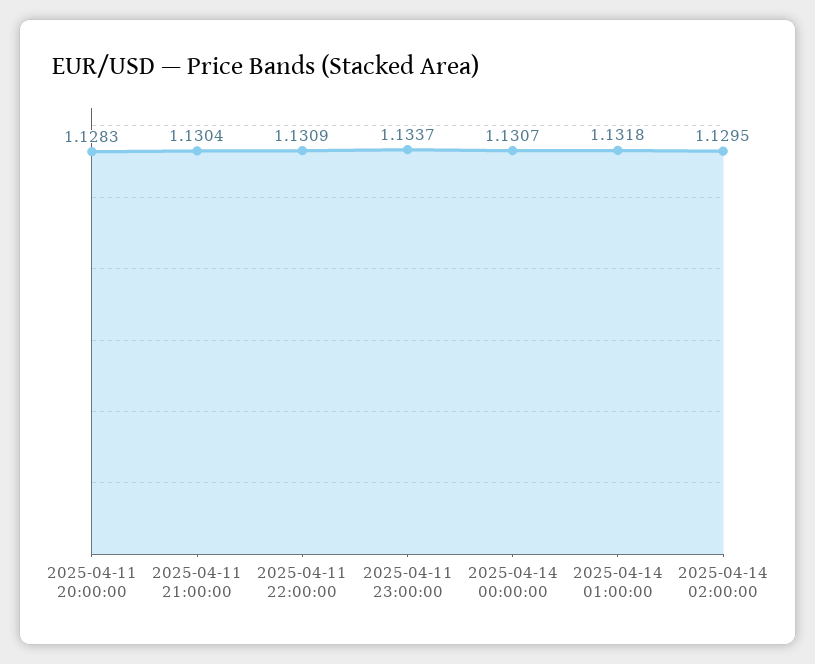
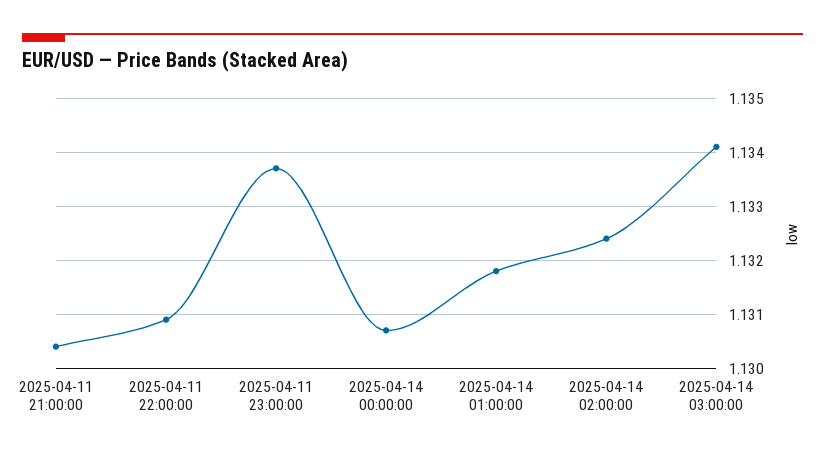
2025-04-11 20:00:00: 1.1283 -> none
2025-04-14 02:00:00: 1.1295 -> 1.1325
2025-04-14 03:00:00: none -> 1.134

